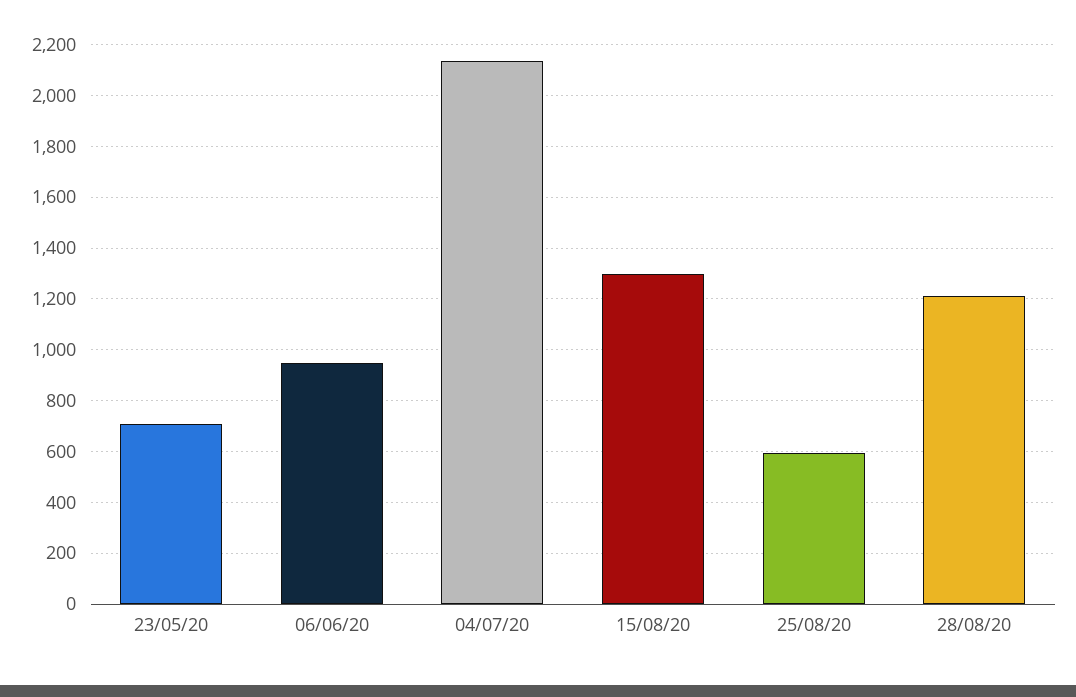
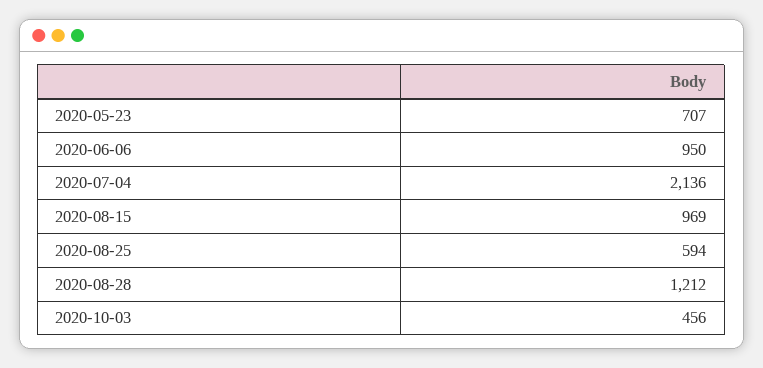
15/08/20: 1300 -> 969
2020-10-03: none -> 456

